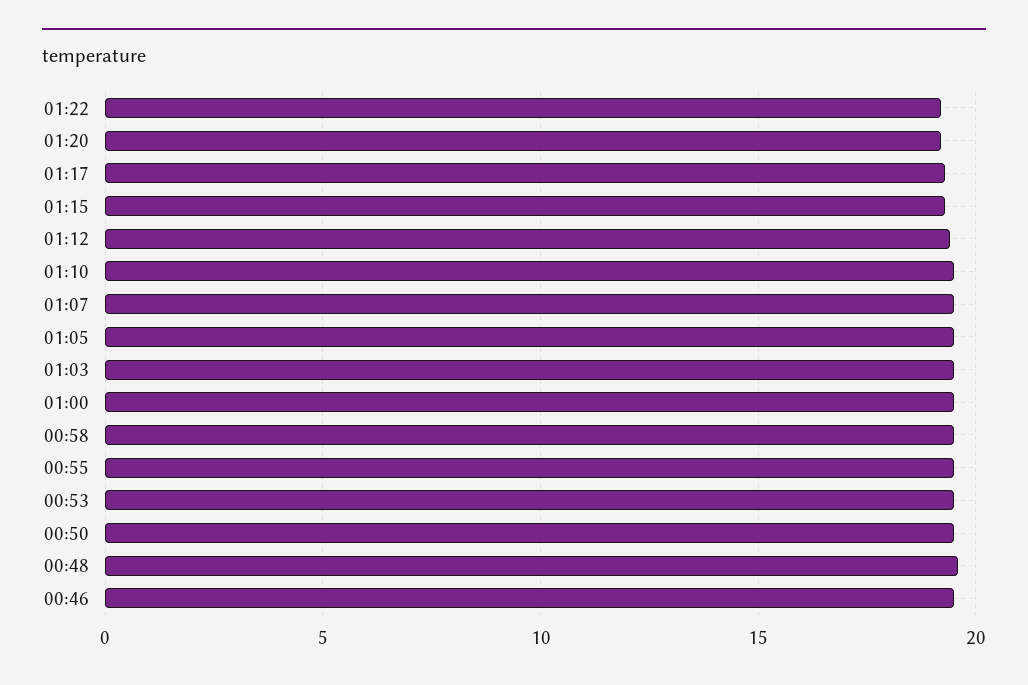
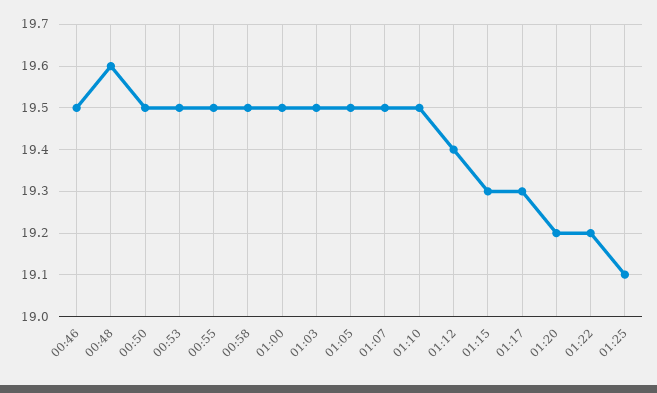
01:25: none -> 19.1

